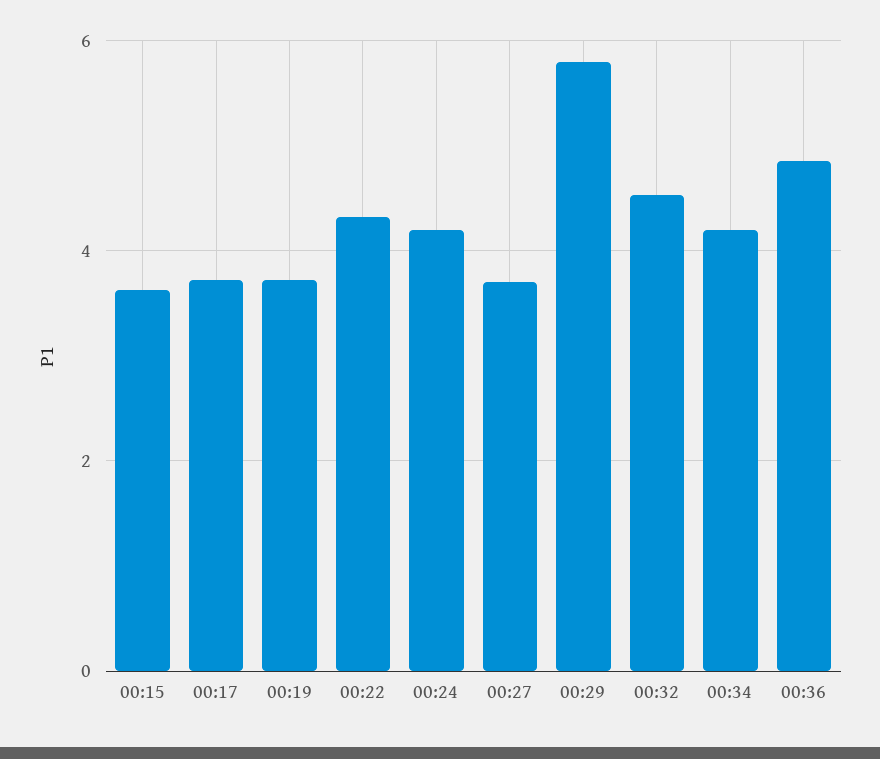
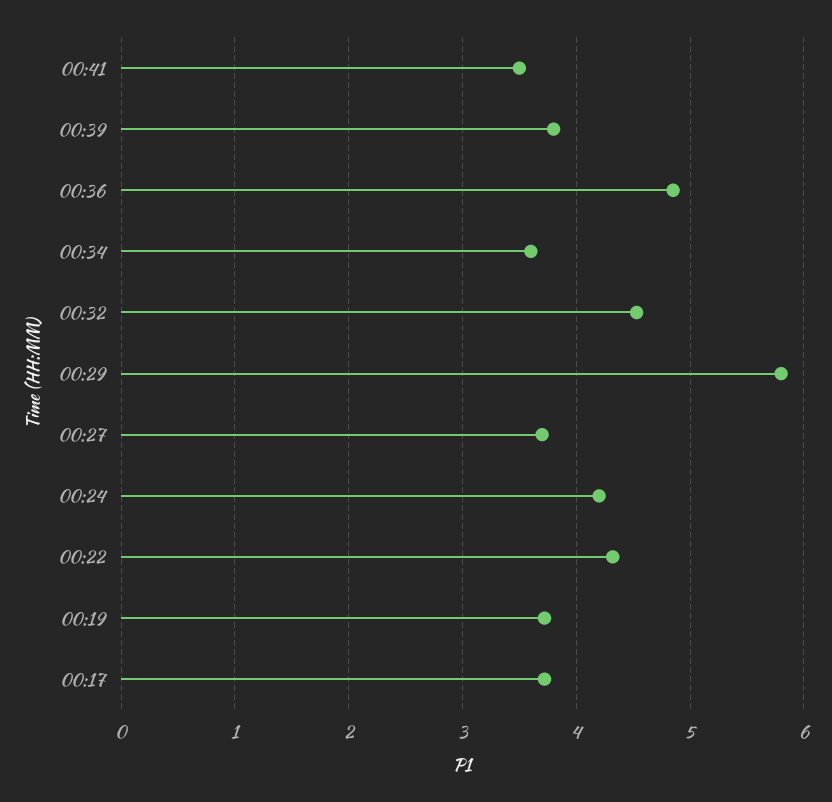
00:15: 3.6 -> none
00:34: 4.2 -> 3.6
00:41: none -> 3.5
00:39: none -> 3.8

